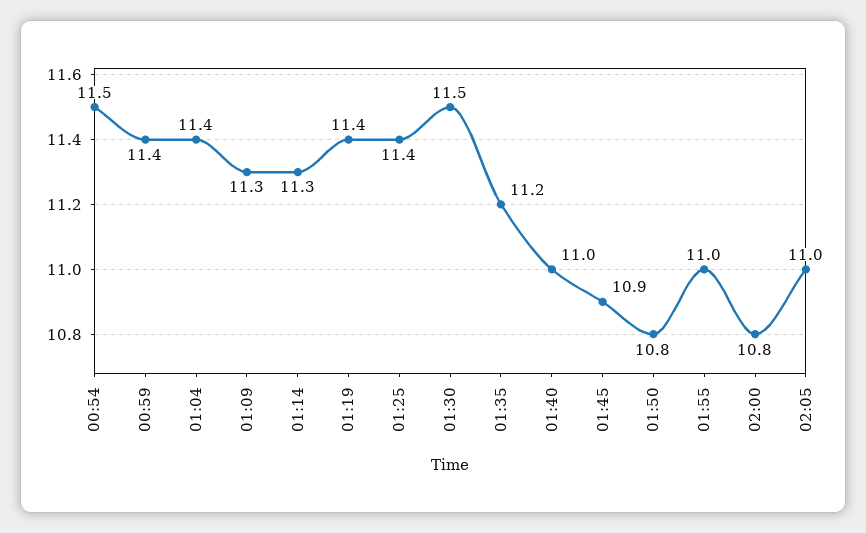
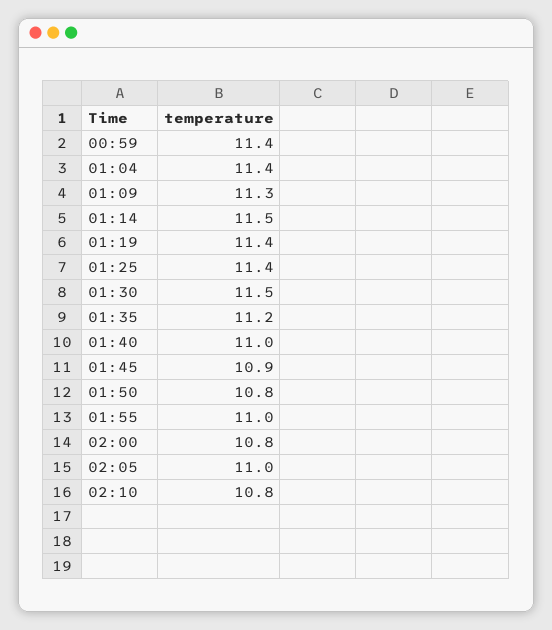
00:54: 11.5 -> none
01:14: 11.3 -> 11.5
02:10: none -> 10.8

